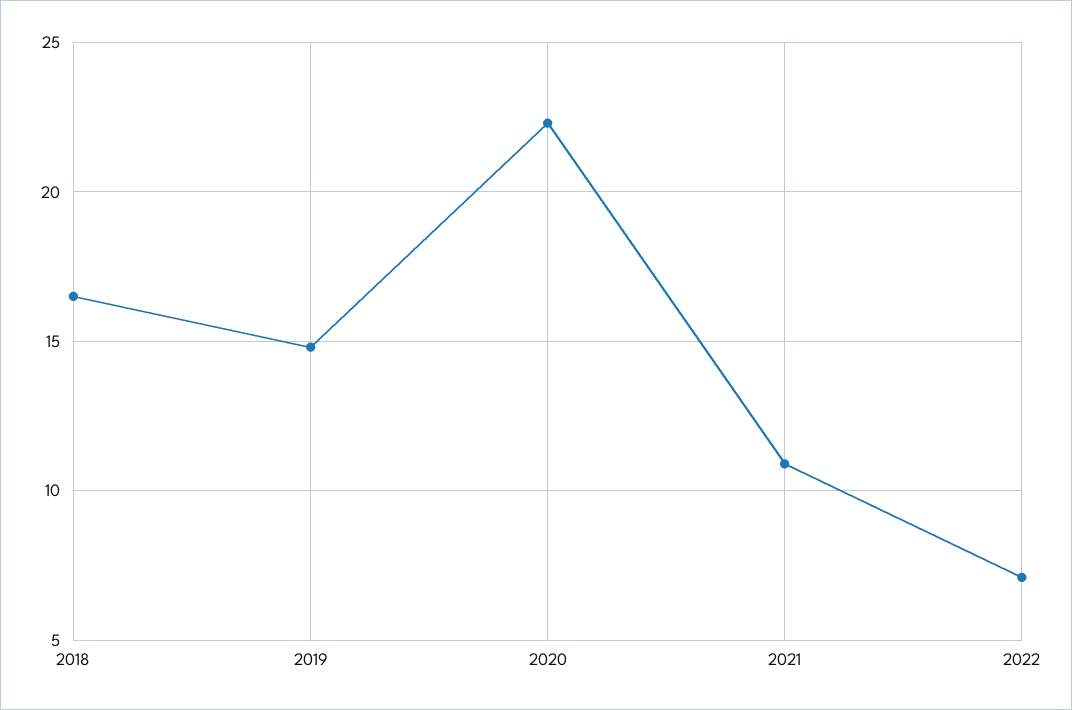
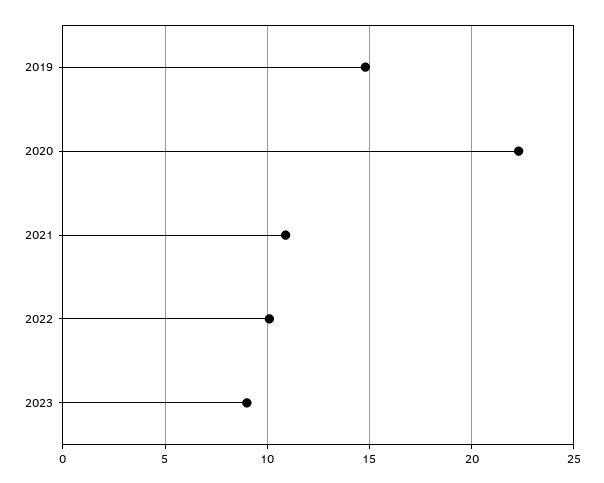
2018: 16.5 -> none
2022: 7 -> 10
2023: none -> 9

